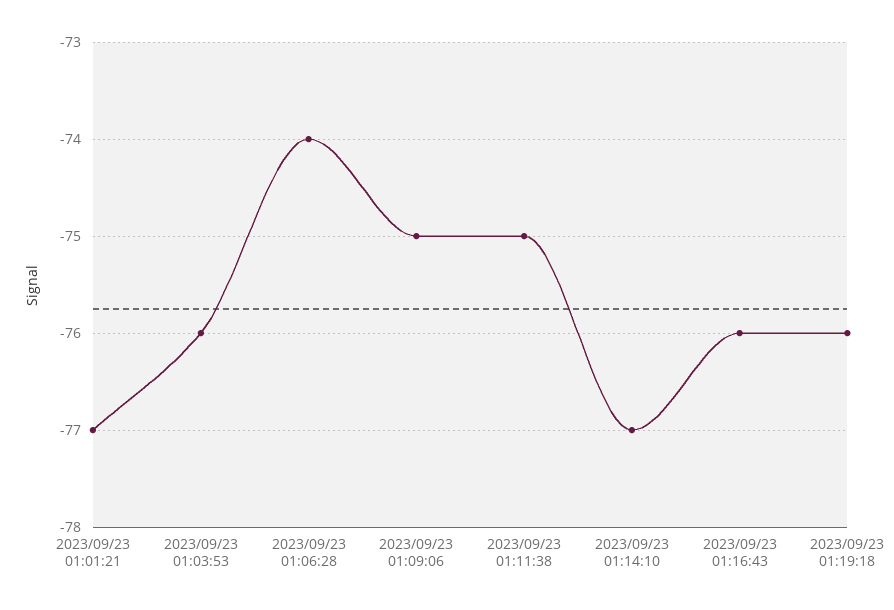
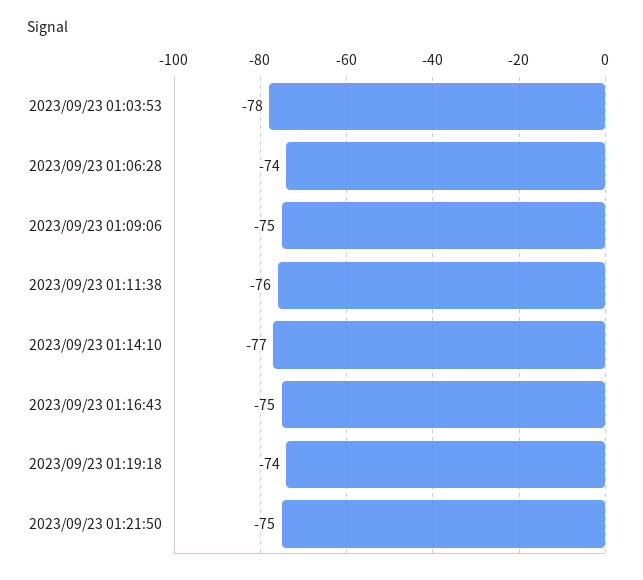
2023/09/23 01:01:21: -77 -> none
2023/09/23 01:03:53: -76 -> -78
2023/09/23 01:11:38: -75 -> -76
2023/09/23 01:16:43: -76 -> -75
2023/09/23 01:19:18: -76 -> -74
2023/09/23 01:21:50: none -> -75

